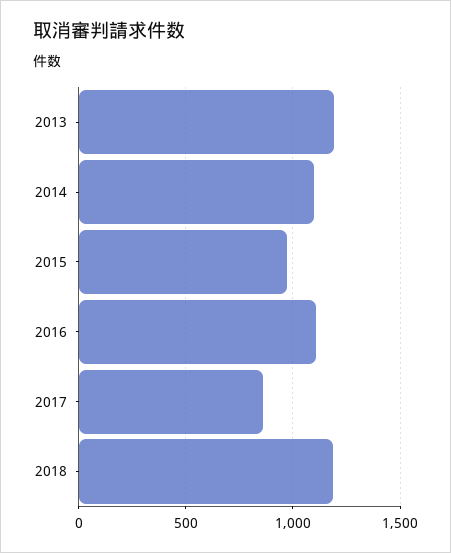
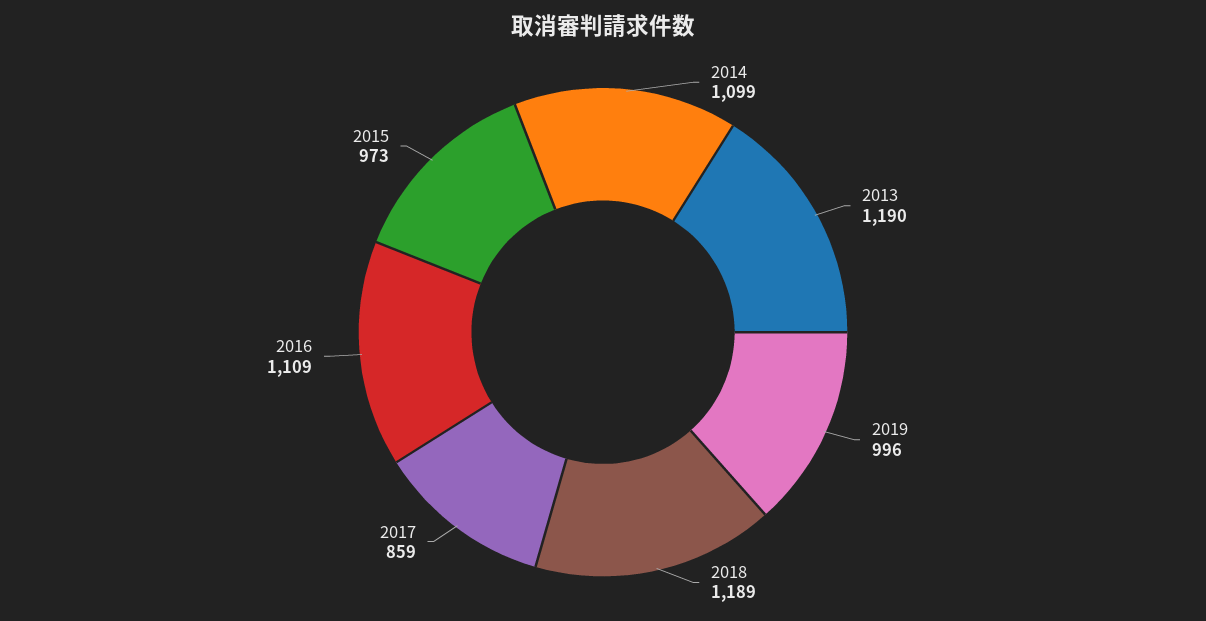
2019: none -> 996

